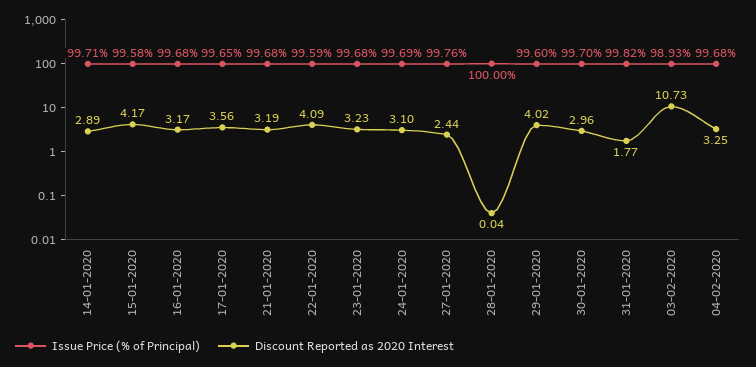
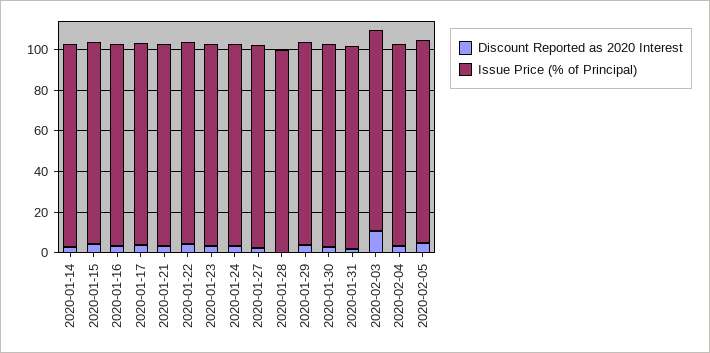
Discount Reported as 2020 Interest, 2020-02-05: none -> 5
Issue Price (% of Principal), 2020-02-05: none -> 100

